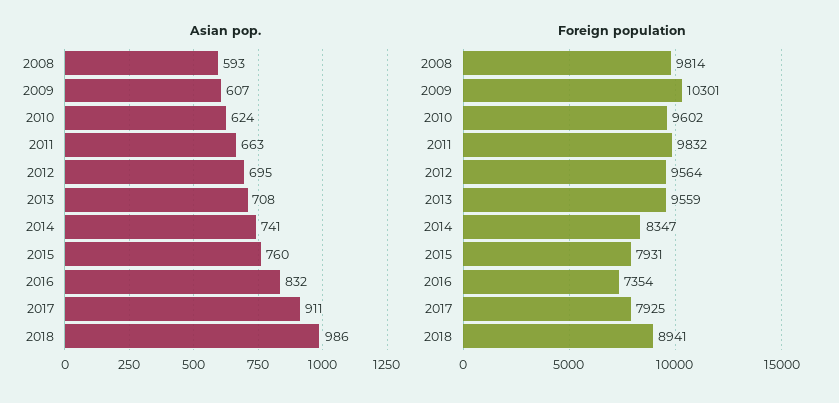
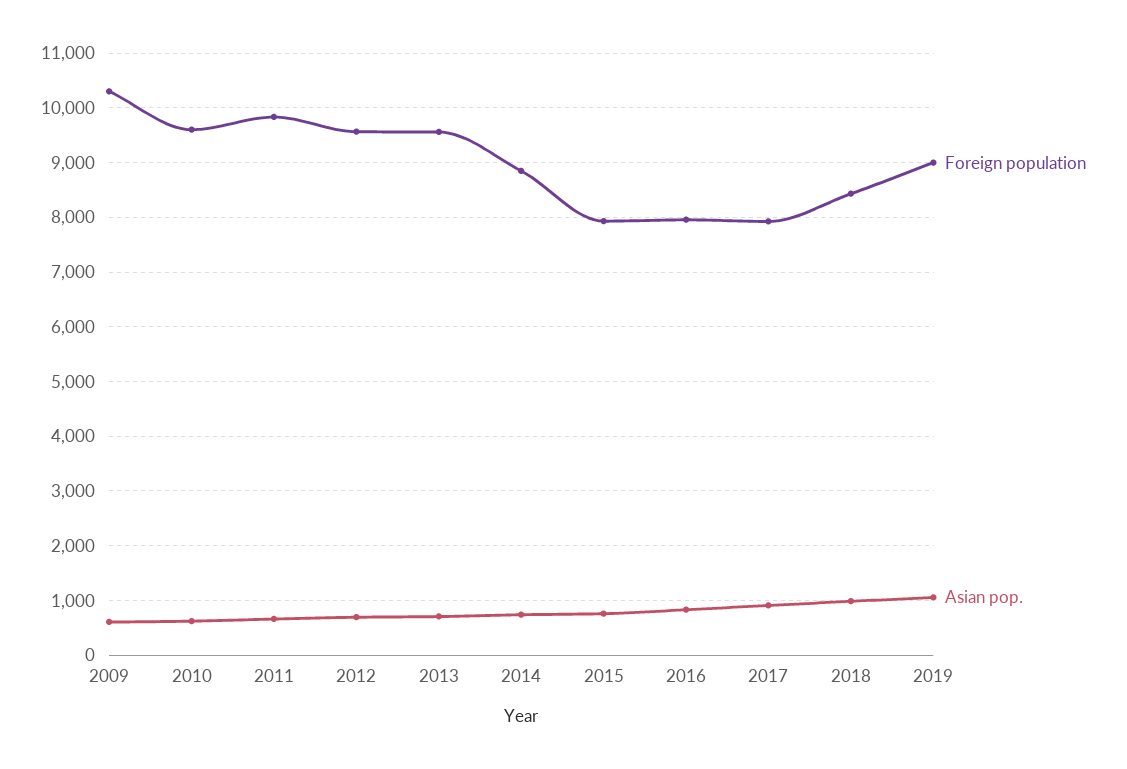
Asian pop., 2008: 593 -> none
Foreign population, 2008: 9814 -> none
Foreign population, 2014: 8347 -> 8800
Foreign population, 2016: 7354 -> 8000
Foreign population, 2018: 8941 -> 8400
Foreign population, 2019: none -> 9000
Asian pop., 2019: none -> 1000

